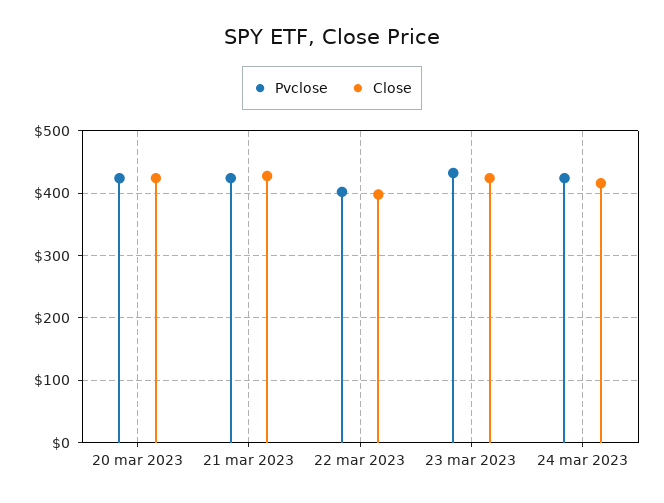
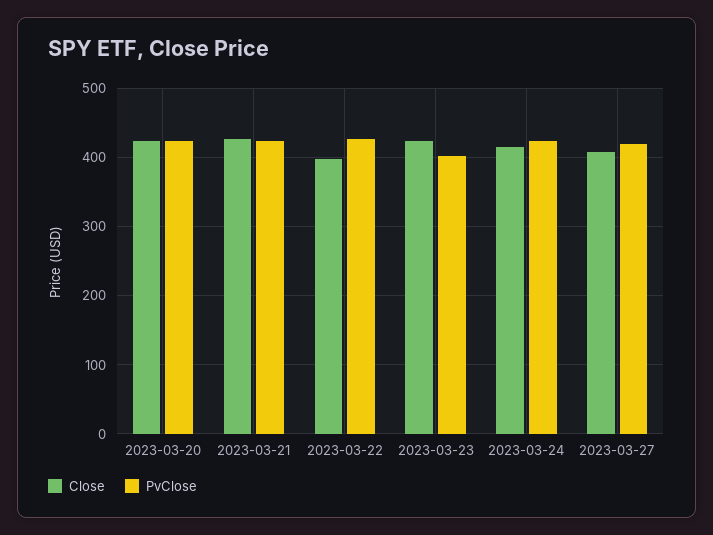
Pvclose, 22 mar 2023: 400 -> 430
Pvclose, 23 mar 2023: 430 -> 400
Close, 2023-03-27: none -> 410
Pvclose, 2023-03-27: none -> 420

